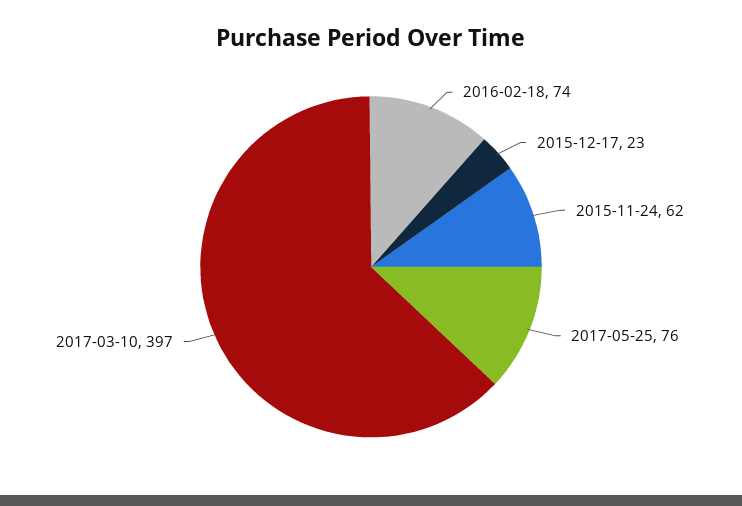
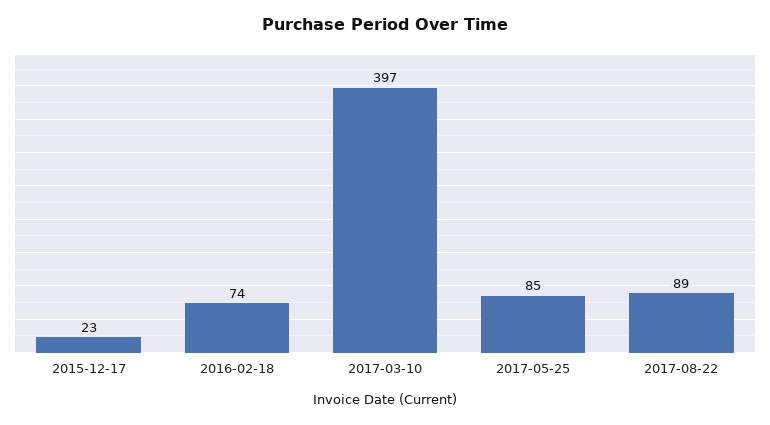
2015-11-24: 62 -> none
2017-05-25: 76 -> 85
2017-08-22: none -> 89

